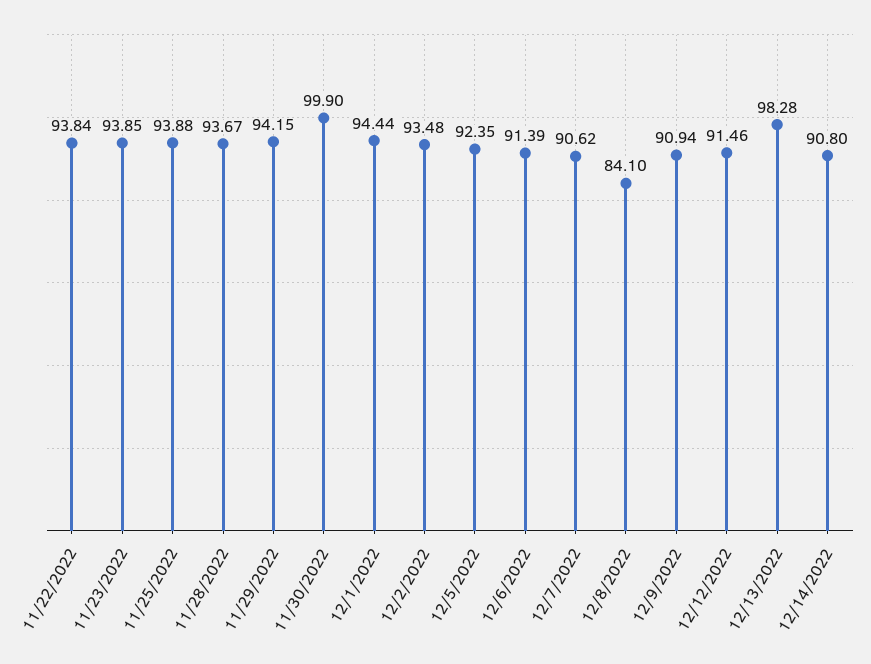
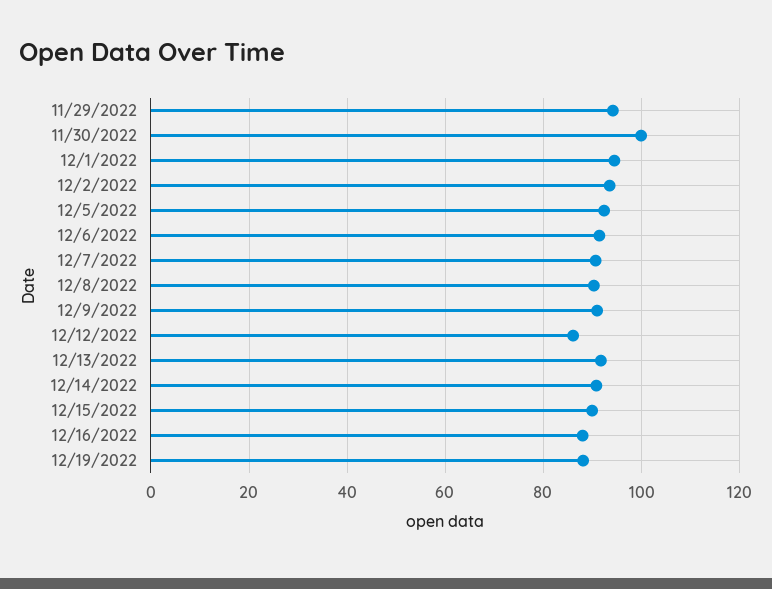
11/22/2022: 93.84 -> none
11/23/2022: 93.85 -> none
11/25/2022: 93.88 -> none
11/28/2022: 93.67 -> none
12/8/2022: 84.1 -> 90
12/12/2022: 91.46 -> 86
12/13/2022: 98.28 -> 92
12/15/2022: none -> 90
12/16/2022: none -> 88
12/19/2022: none -> 88

